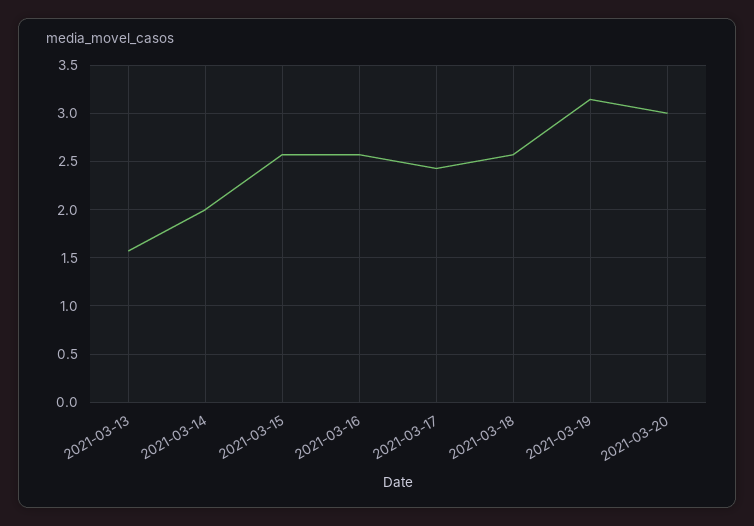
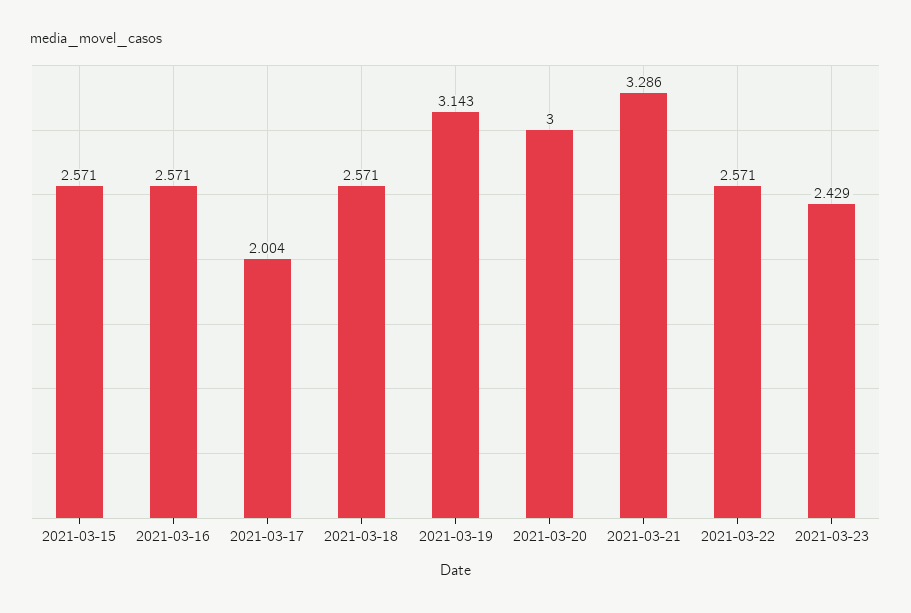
2021-03-13: 1.6 -> none
2021-03-14: 2 -> none
2021-03-17: 2.4 -> 2.004
2021-03-21: none -> 3.286
2021-03-22: none -> 2.571
2021-03-23: none -> 2.429

